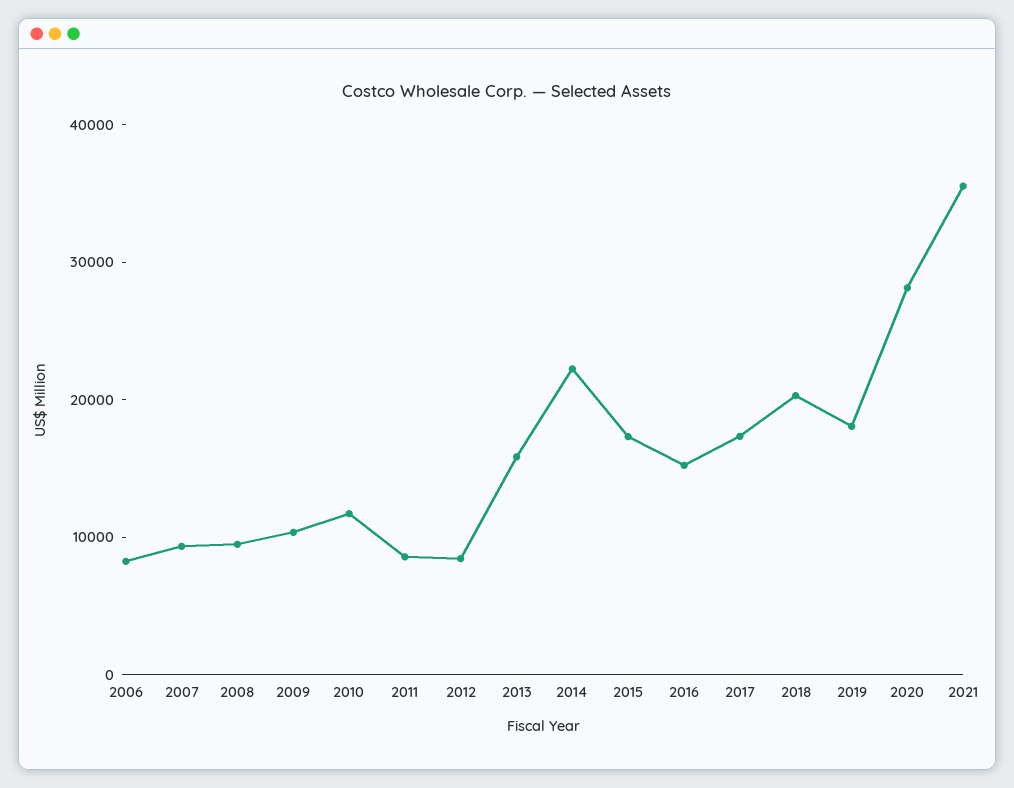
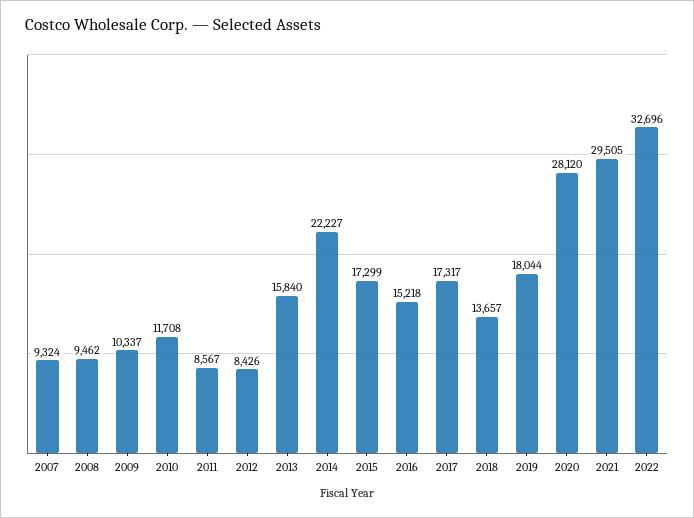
2006: 8000 -> none
2018: 20000 -> 13657
2021: 36000 -> 29505
2022: none -> 32696

